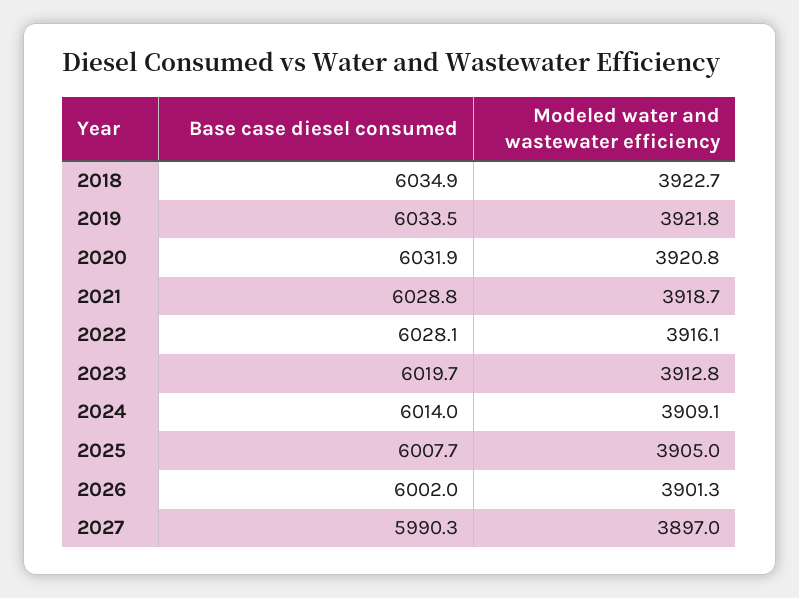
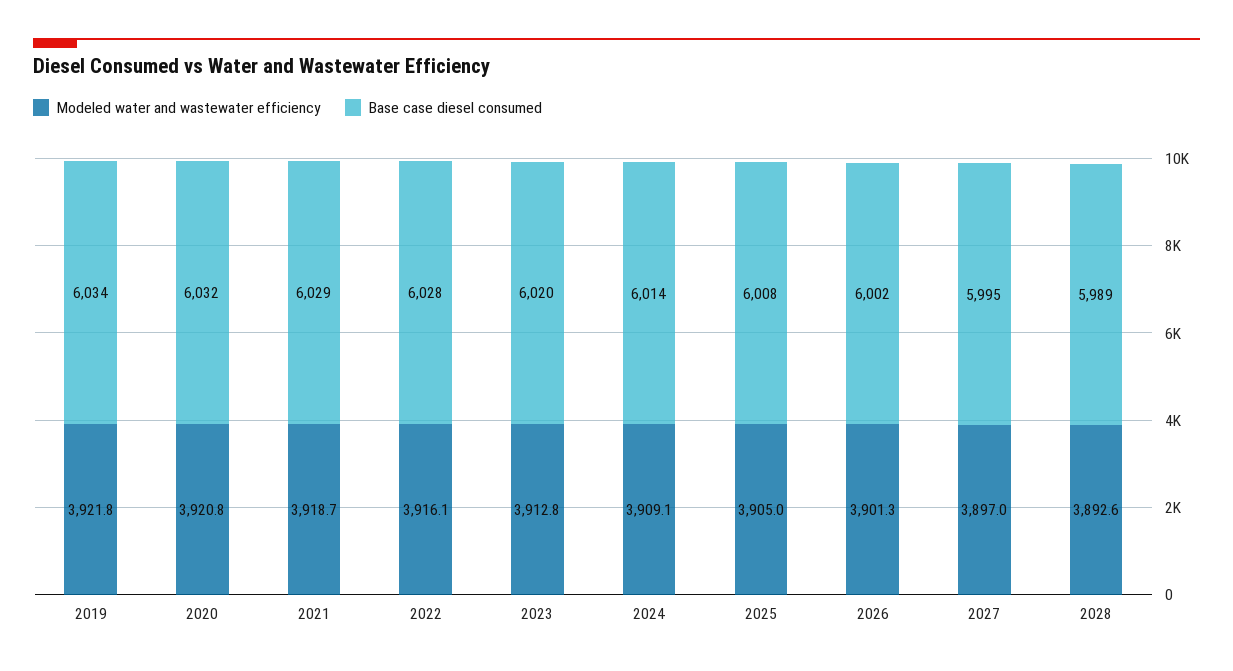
Base case diesel consumed, 2018: 6034.9 -> none
Modeled water and wastewater efficiency, 2018: 3922.7 -> none
Base case diesel consumed, 2027: 5990.3 -> 5995
Modeled water and wastewater efficiency, 2028: none -> 3892.6
Base case diesel consumed, 2028: none -> 5989

